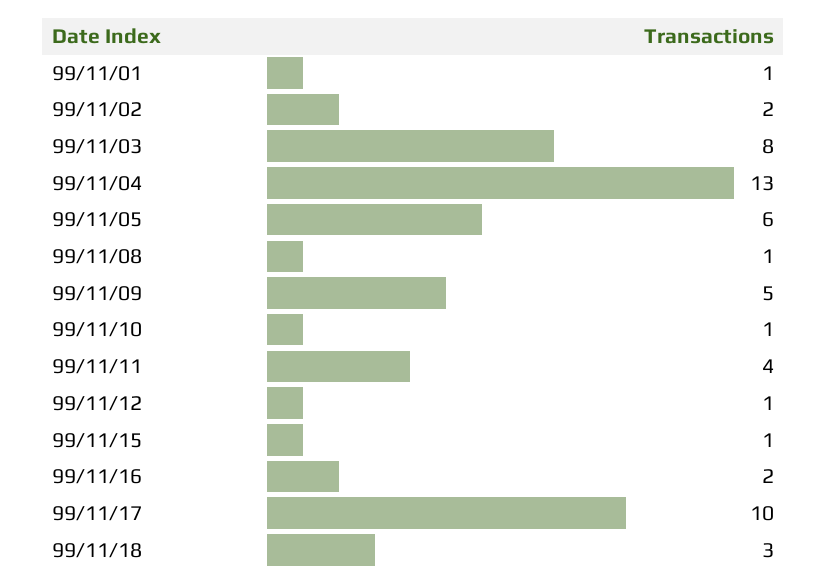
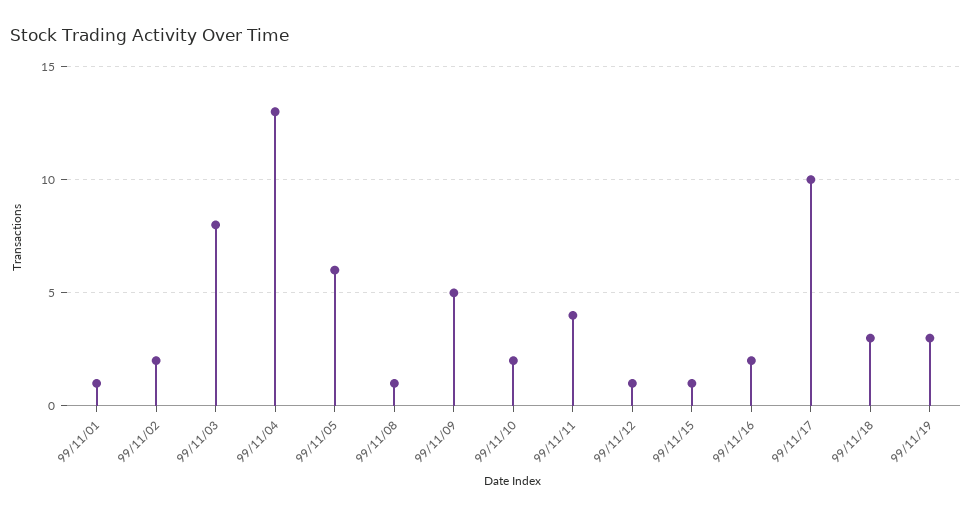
99/11/10: 1 -> 2
99/11/19: none -> 3

